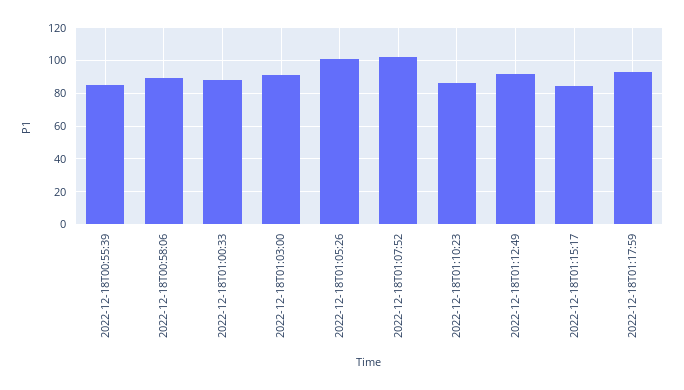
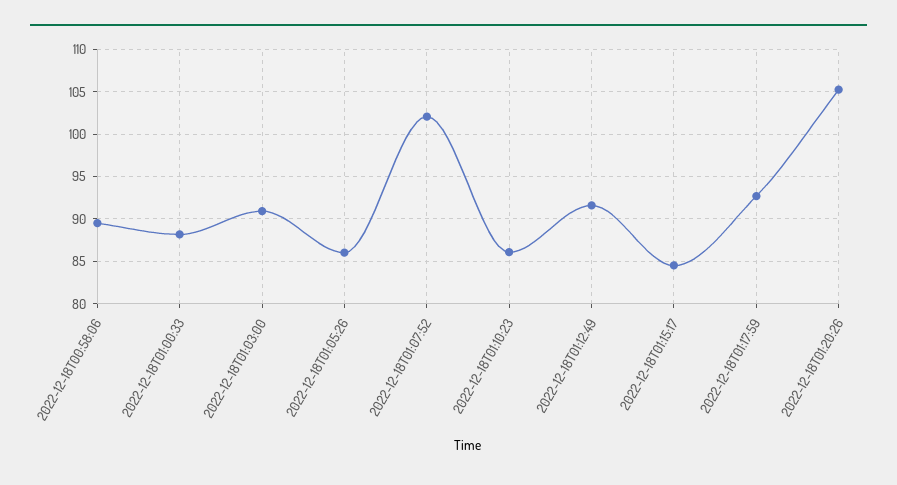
2022-12-18T00:55:39: 85 -> none
2022-12-18T01:05:26: 100 -> 86
2022-12-18T01:20:26: none -> 105

